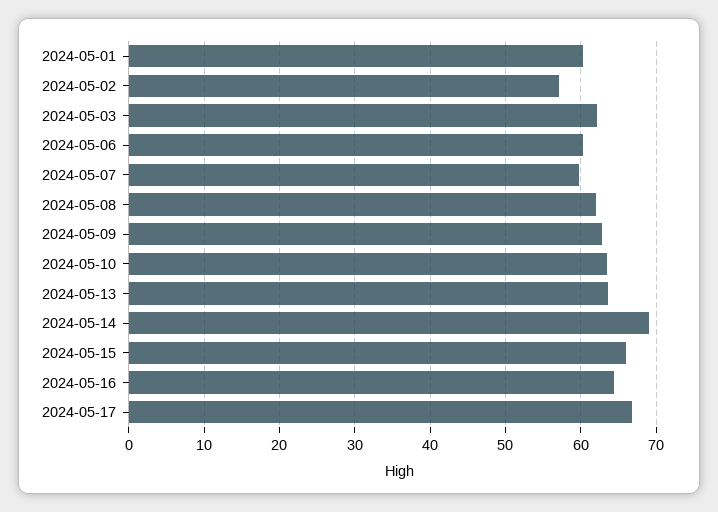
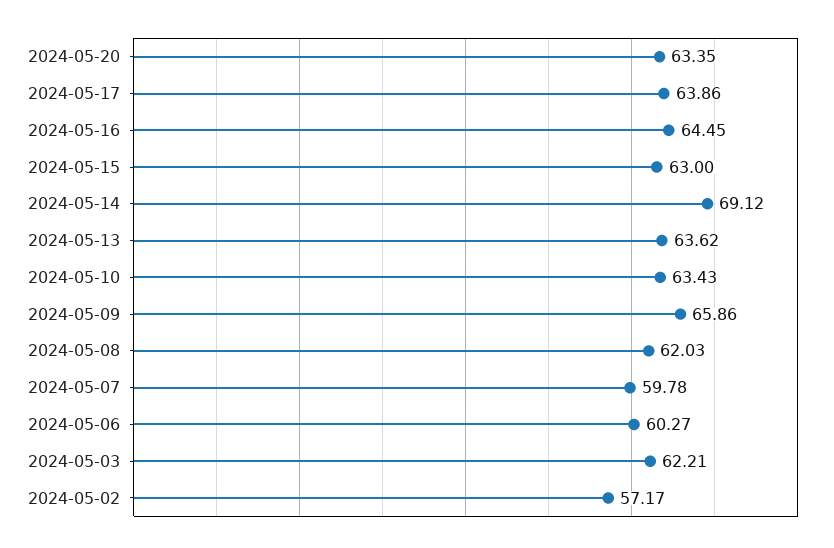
2024-05-01: 60 -> none
2024-05-09: 63 -> 65.86
2024-05-15: 66 -> 63
2024-05-17: 67 -> 63.86
2024-05-20: none -> 63.35

